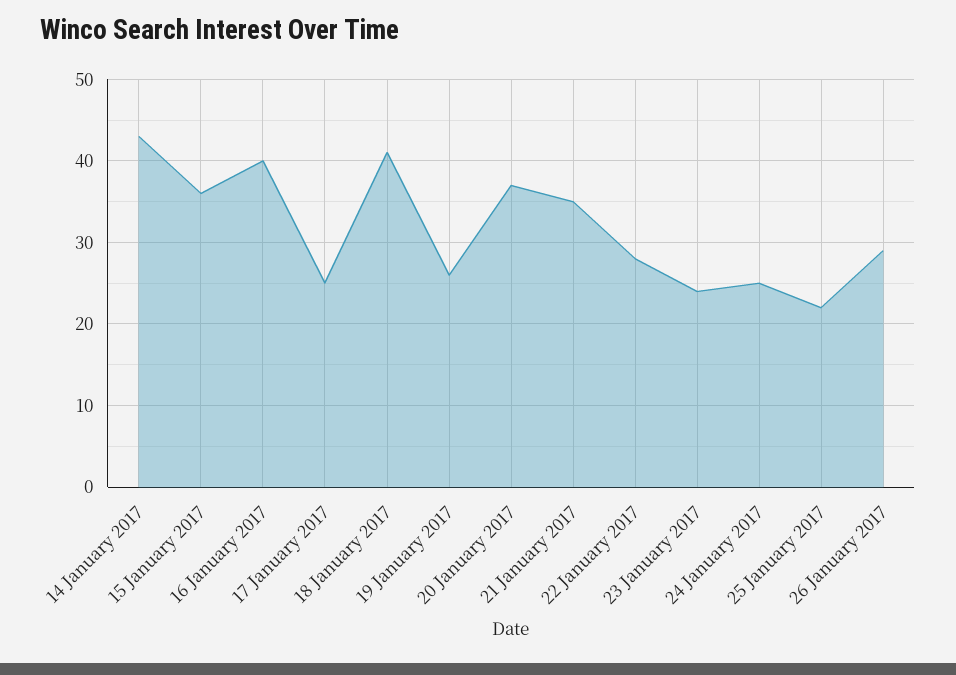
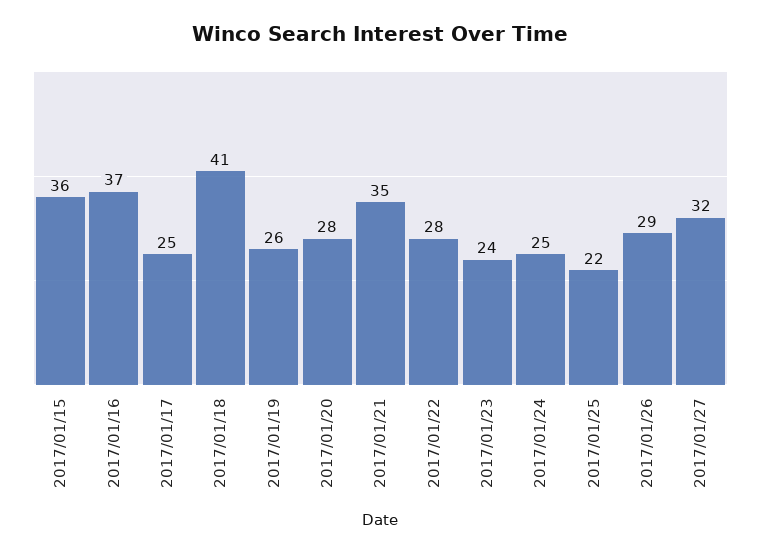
14 January 2017: 43 -> none
16 January 2017: 40 -> 37
20 January 2017: 37 -> 28
2017/01/27: none -> 32

